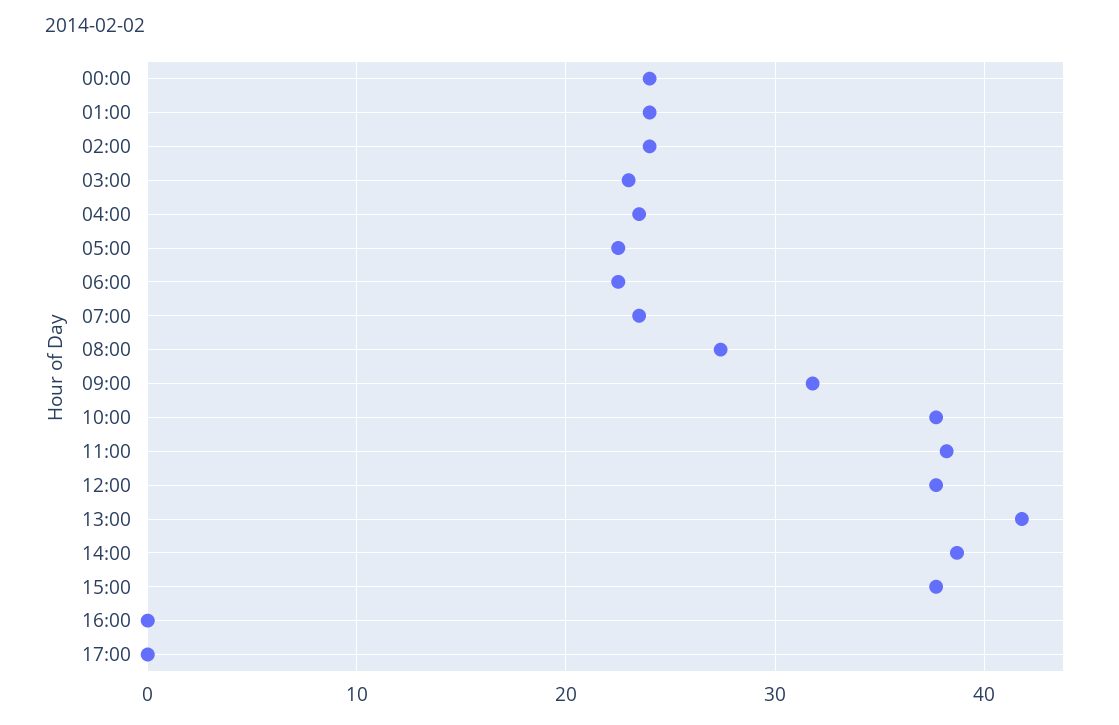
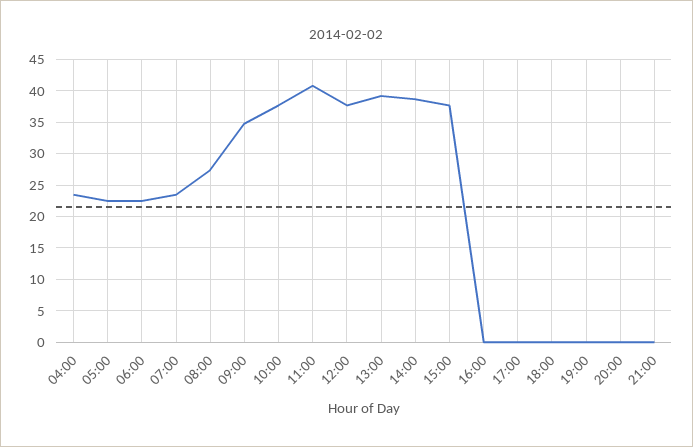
00:00: 24 -> none
01:00: 24 -> none
02:00: 24 -> none
03:00: 23 -> none
09:00: 32 -> 35
11:00: 38 -> 41
13:00: 42 -> 39
18:00: none -> 0
19:00: none -> 0
20:00: none -> 0
21:00: none -> 0

